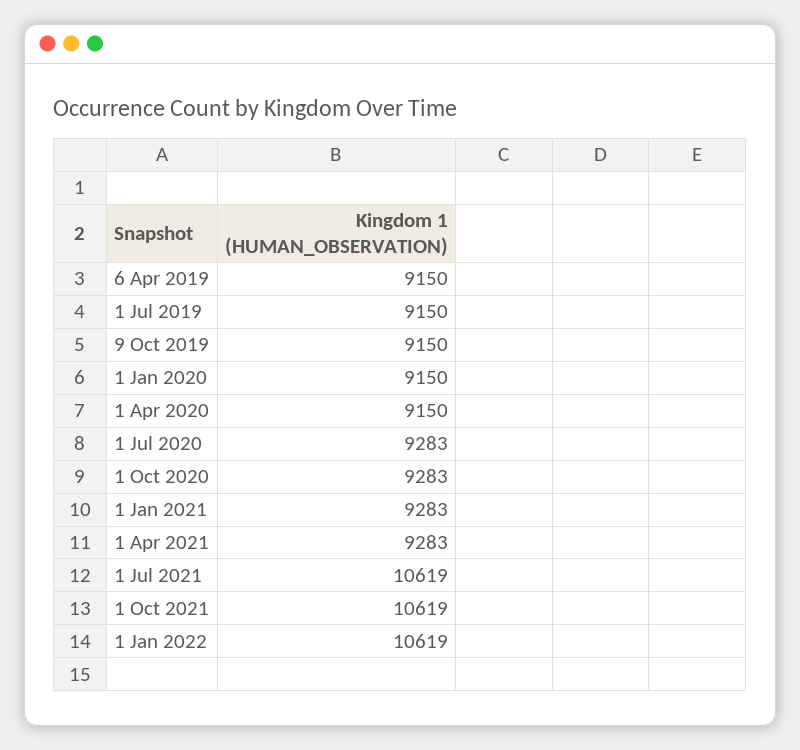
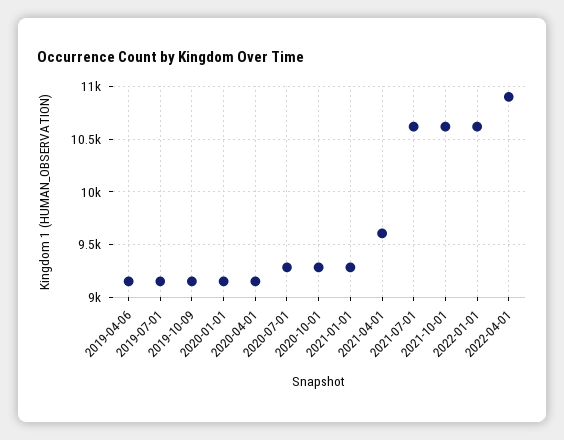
1 Apr 2021: 9283 -> 9600
2022-04-01: none -> 10900

